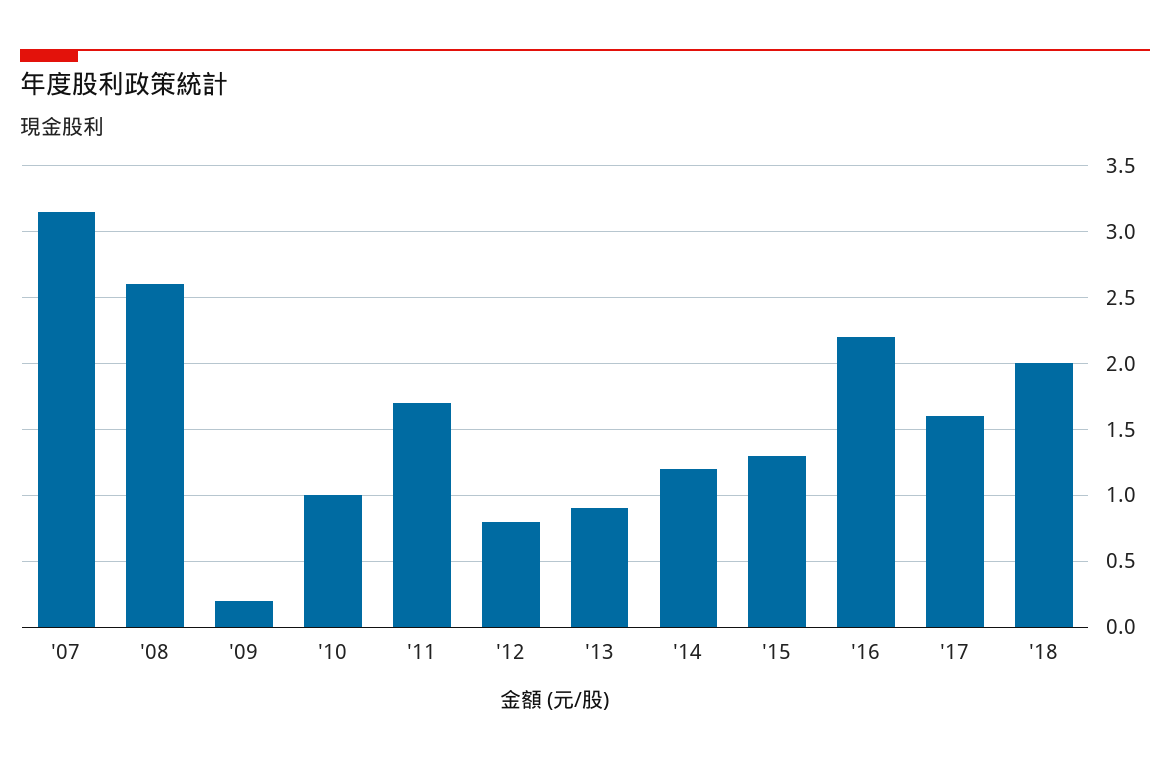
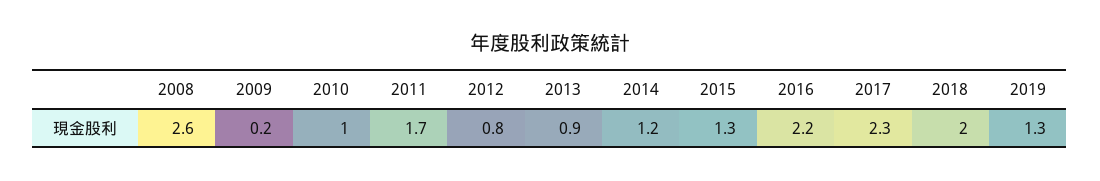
'07: 3.15 -> none
'17: 1.6 -> 2.3
2019: none -> 1.3

